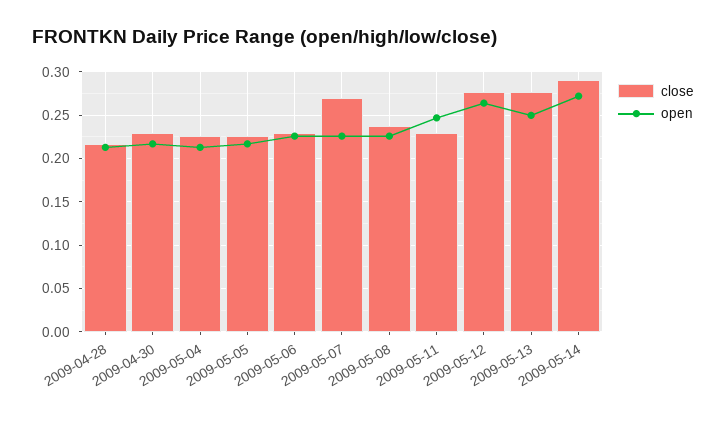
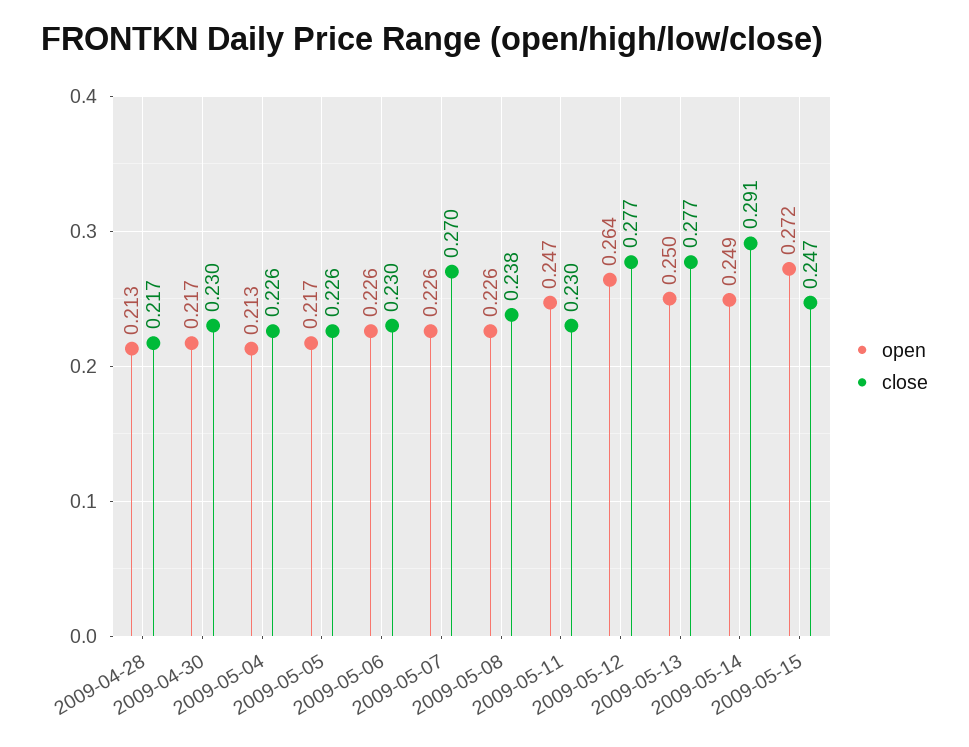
open, 2009-05-14: 0.27 -> 0.249
open, 2009-05-15: none -> 0.272
close, 2009-05-15: none -> 0.247

